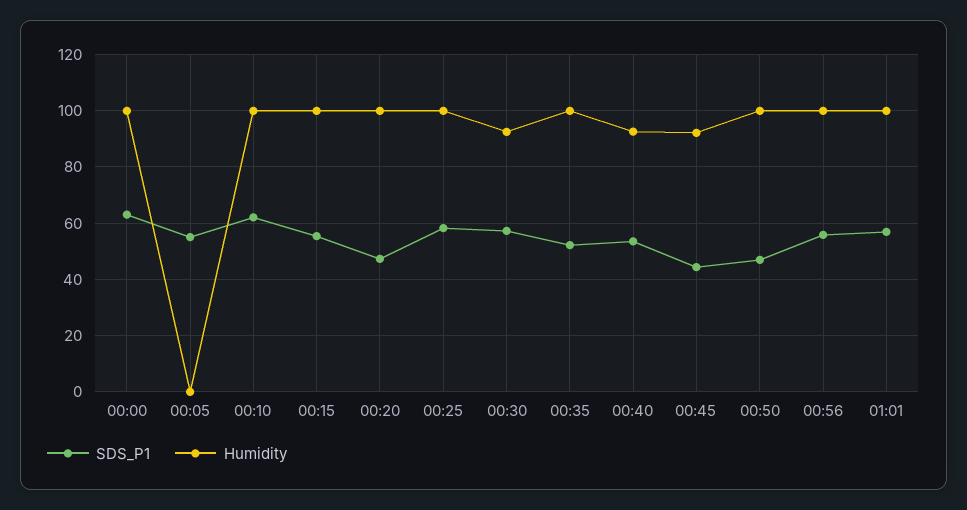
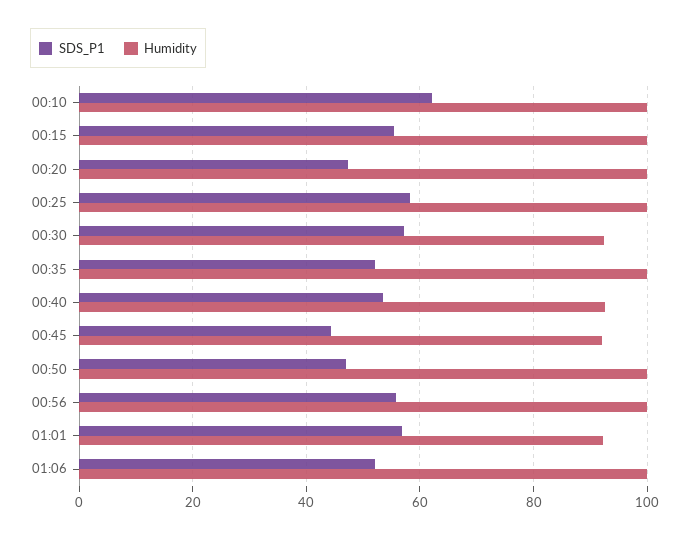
SDS_P1, 00:00: 62.5 -> none
Humidity, 00:00: 100 -> none
SDS_P1, 00:05: 55 -> none
Humidity, 00:05: 0 -> none
Humidity, 01:01: 100 -> 92
SDS_P1, 01:06: none -> 52
Humidity, 01:06: none -> 100

